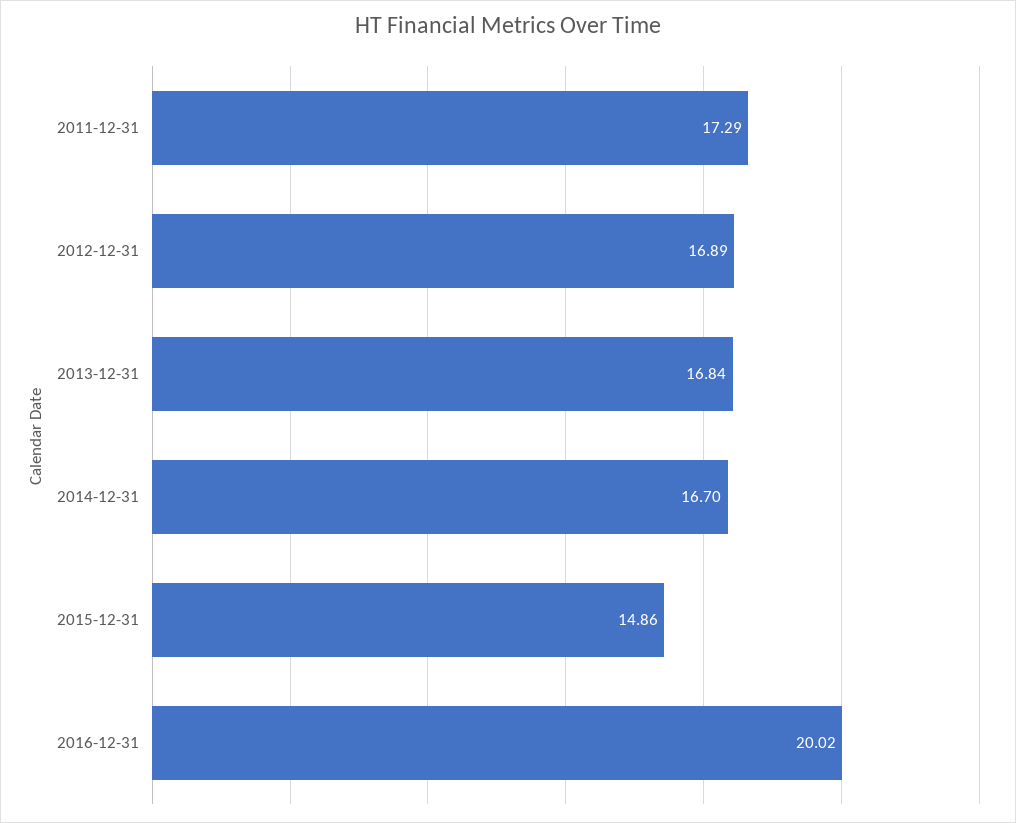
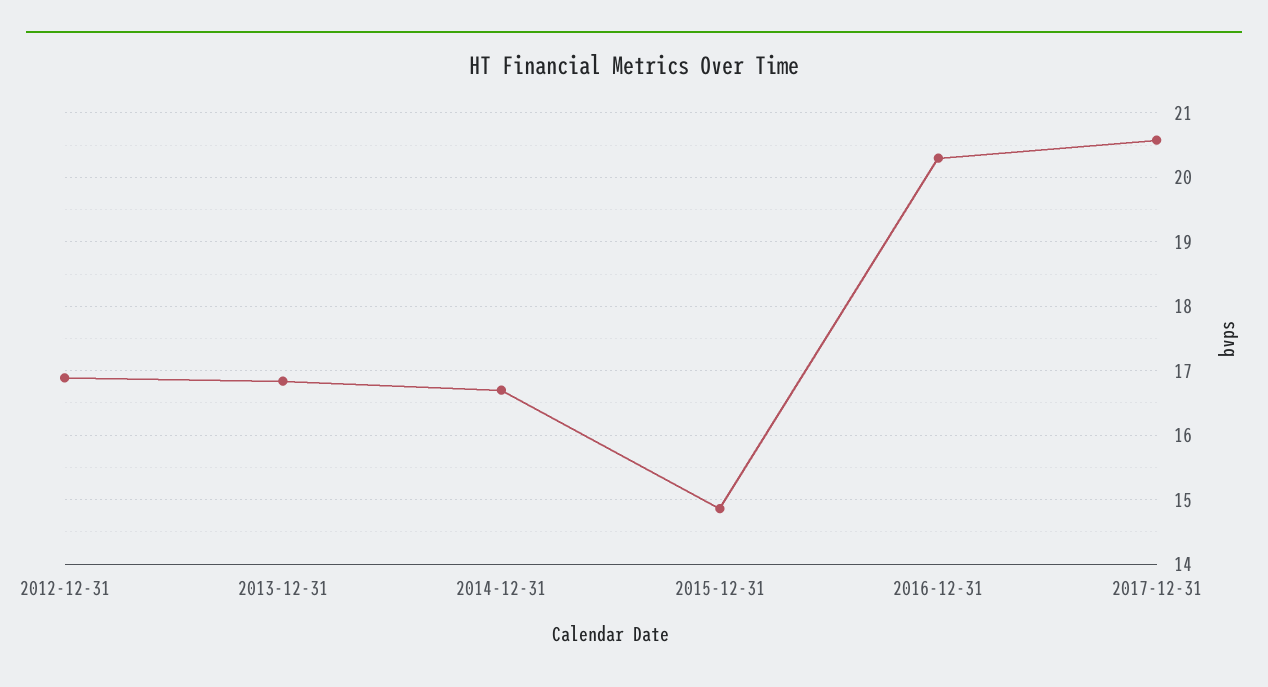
2011-12-31: 17.29 -> none
2016-12-31: 20.02 -> 20.3
2017-12-31: none -> 20.6

